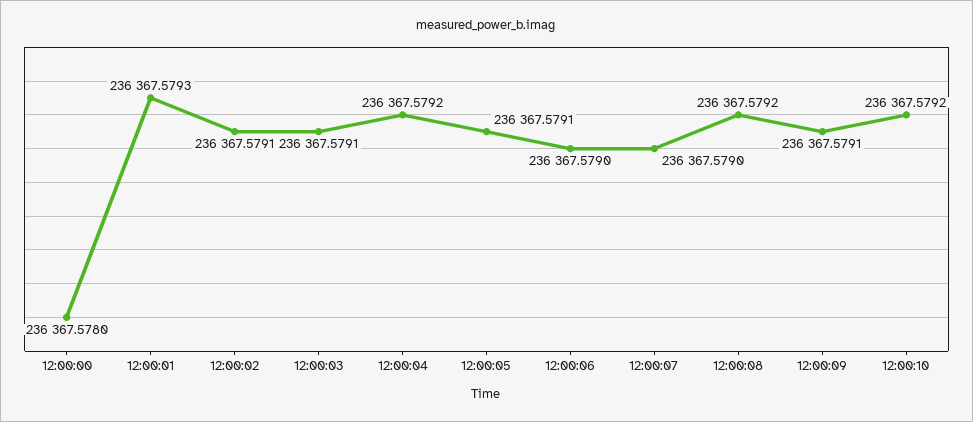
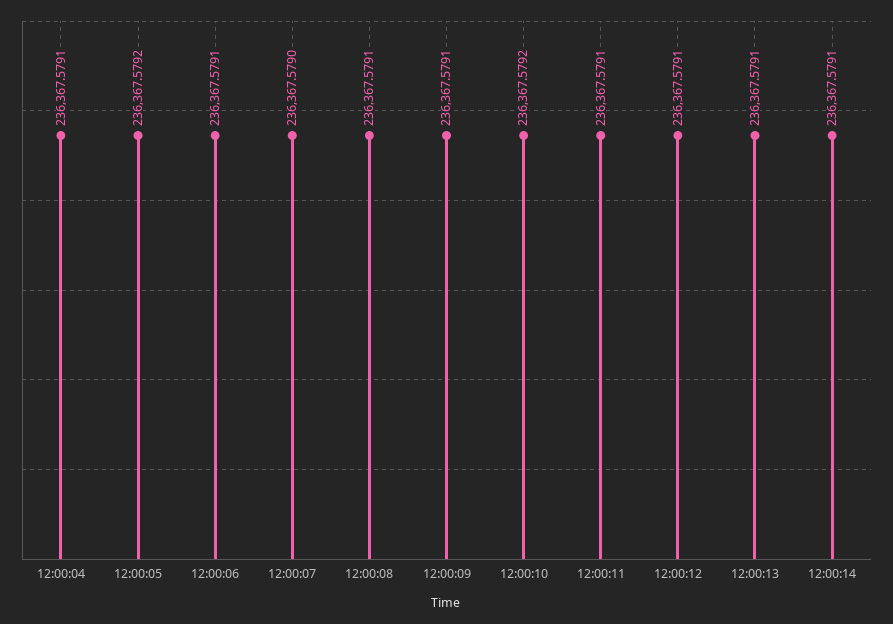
12:00:00: 236367.578 -> none
12:00:01: 236367.5793 -> none
12:00:02: 236367.5791 -> none
12:00:03: 236367.5791 -> none
12:00:04: 236367.5792 -> 236367.5791
12:00:05: 236367.5791 -> 236367.5792
12:00:06: 236367.579 -> 236367.5791
12:00:08: 236367.5792 -> 236367.5791
12:00:11: none -> 236367.5791
12:00:12: none -> 236367.5791
12:00:13: none -> 236367.5791
12:00:14: none -> 236367.5791

